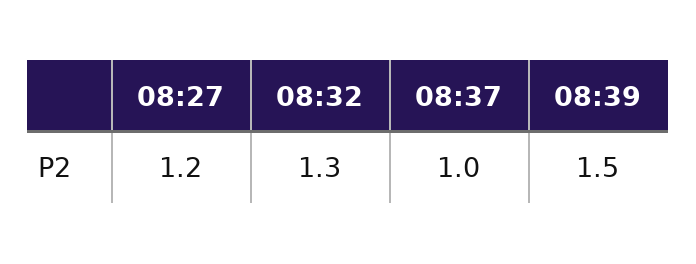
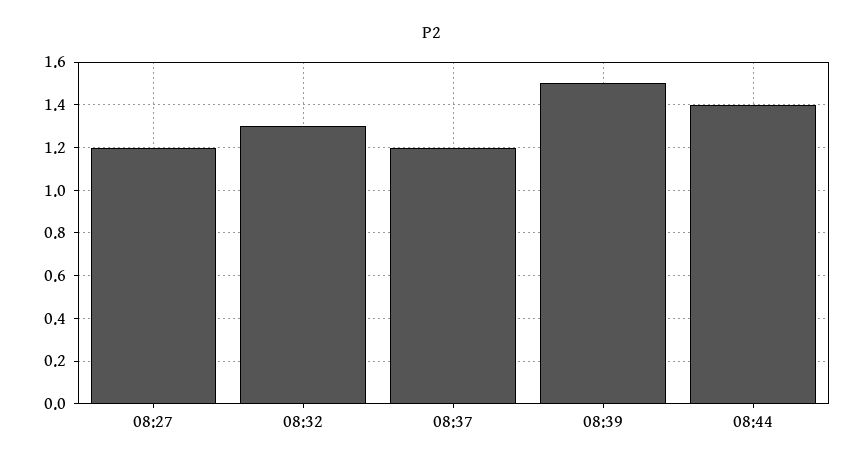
08:37: 1 -> 1.2
08:44: none -> 1.4

